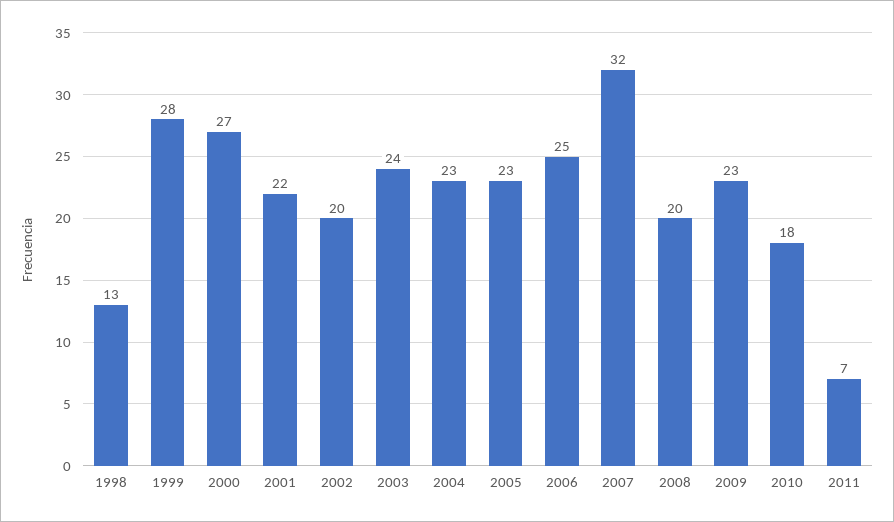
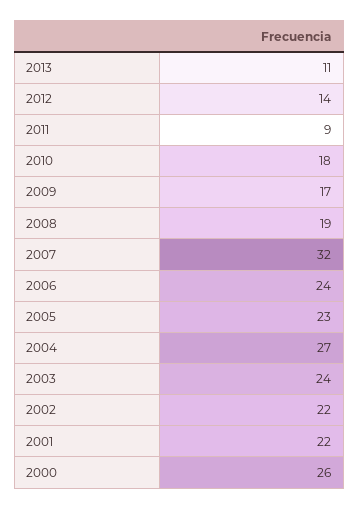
1998: 13 -> none
1999: 28 -> none
2000: 27 -> 26
2002: 20 -> 22
2004: 23 -> 27
2006: 25 -> 24
2008: 20 -> 19
2009: 23 -> 17
2011: 7 -> 9
2013: none -> 11
2012: none -> 14

